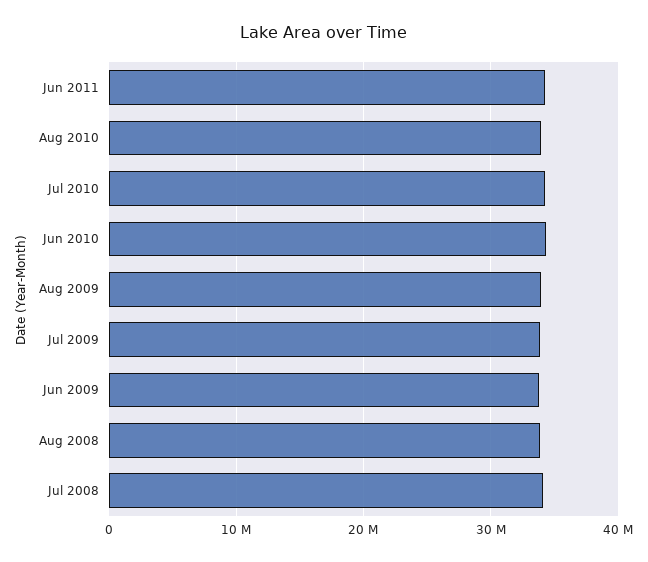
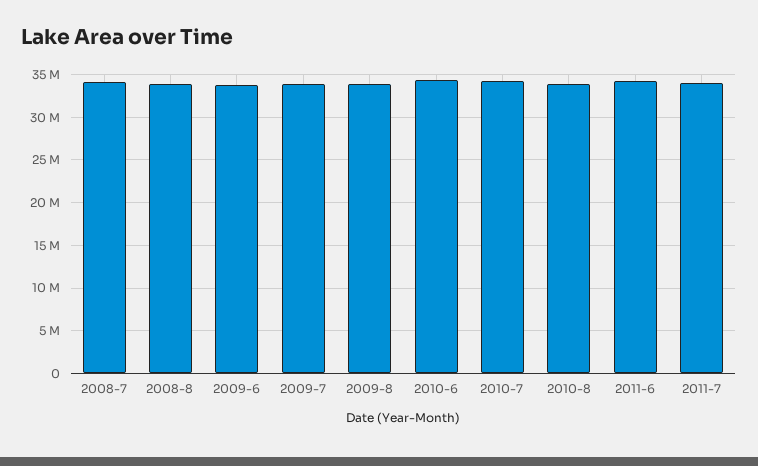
2011-7: none -> 34000000

